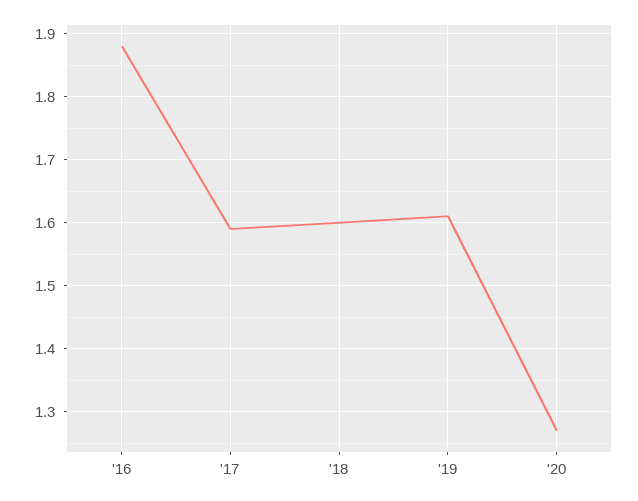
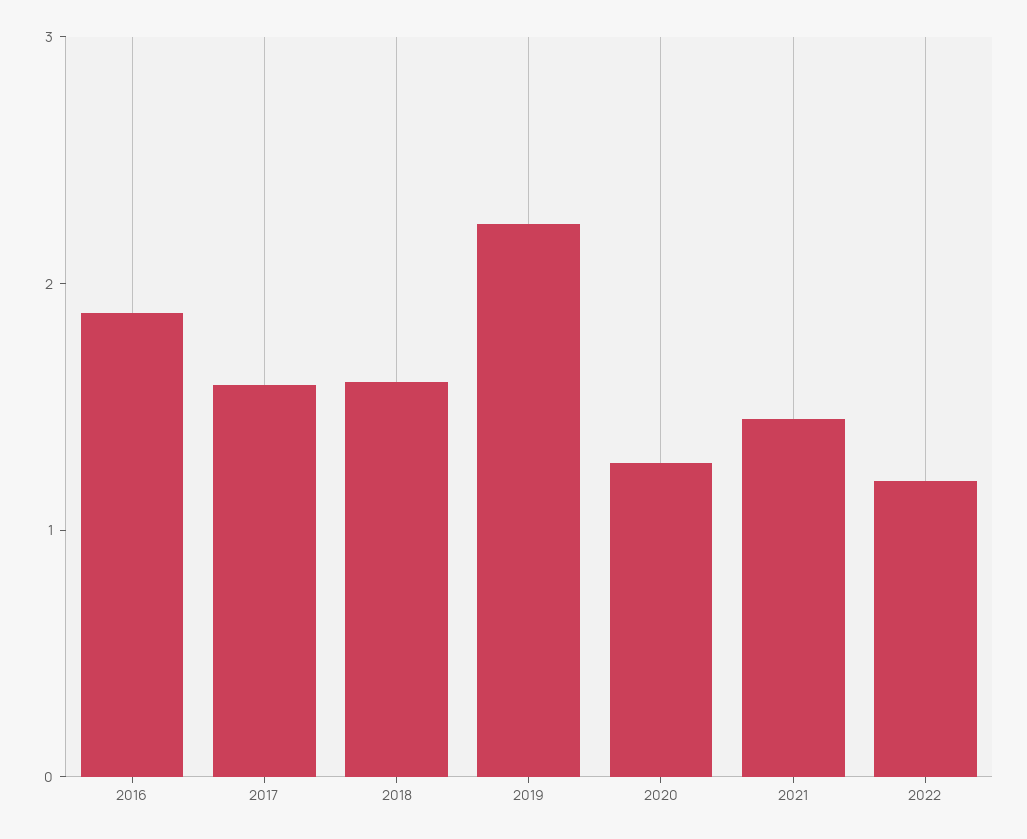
'19: 1.61 -> 2.2
2021: none -> 1.4
2022: none -> 1.2

